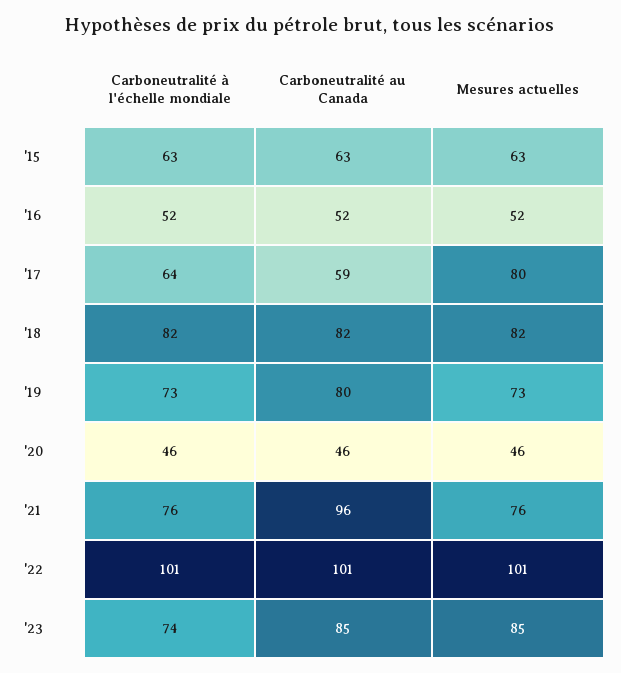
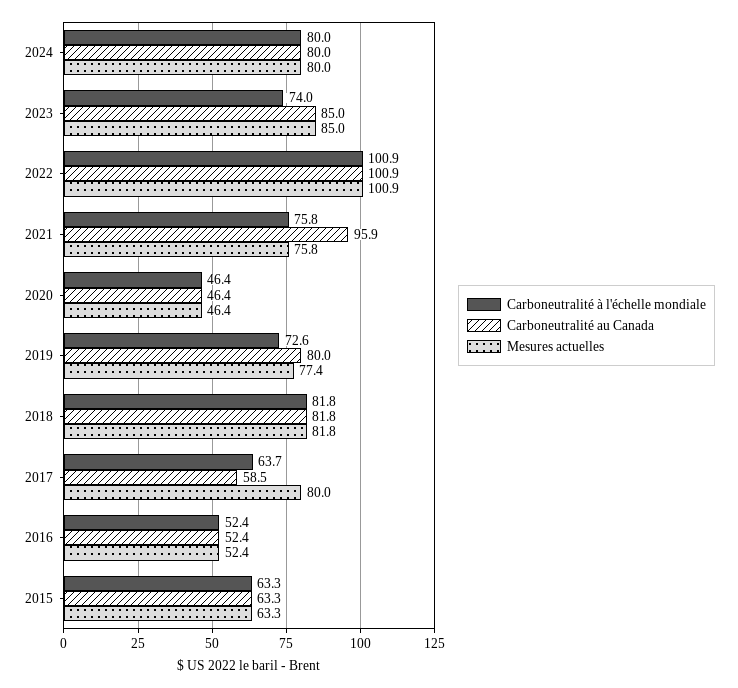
Mesures actuelles, '19: 73 -> 77.4
Carboneutralité à l'échelle mondiale, 2024: none -> 80
Carboneutralité au Canada, 2024: none -> 80
Mesures actuelles, 2024: none -> 80

